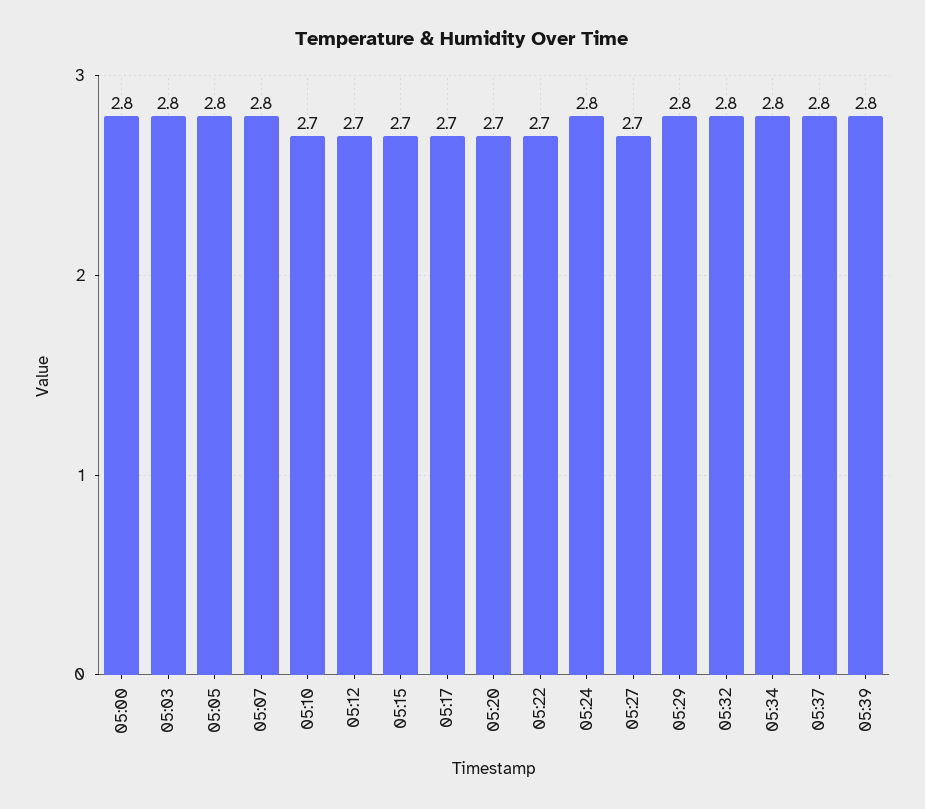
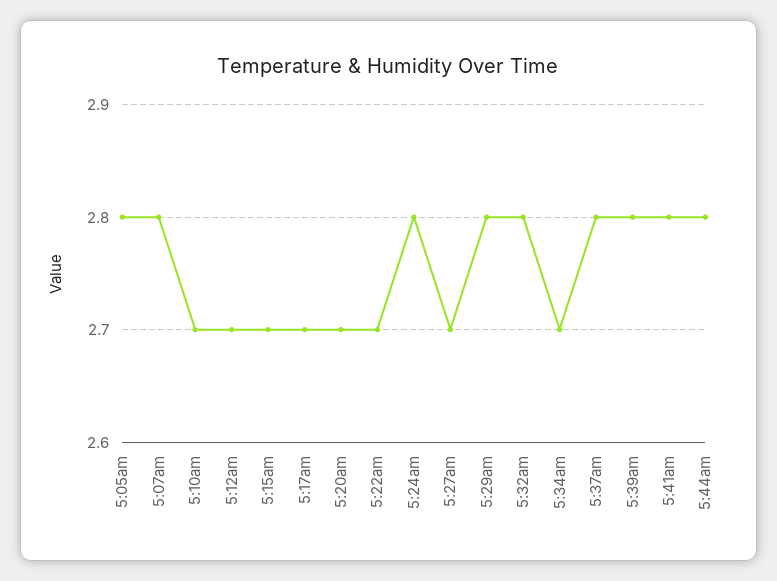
05:00: 2.8 -> none
05:03: 2.8 -> none
05:34: 2.8 -> 2.7
5:41am: none -> 2.8
5:44am: none -> 2.8

